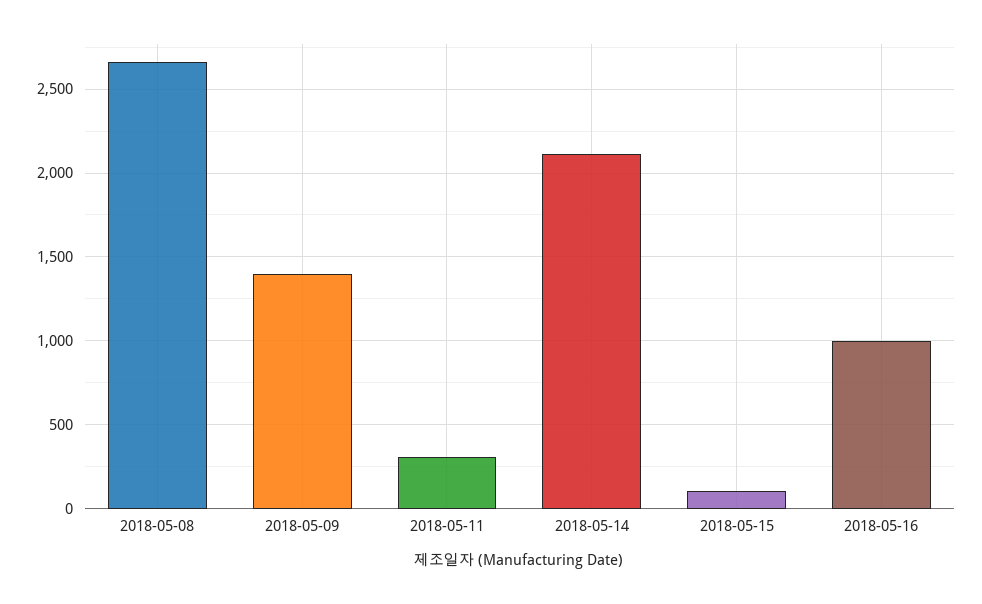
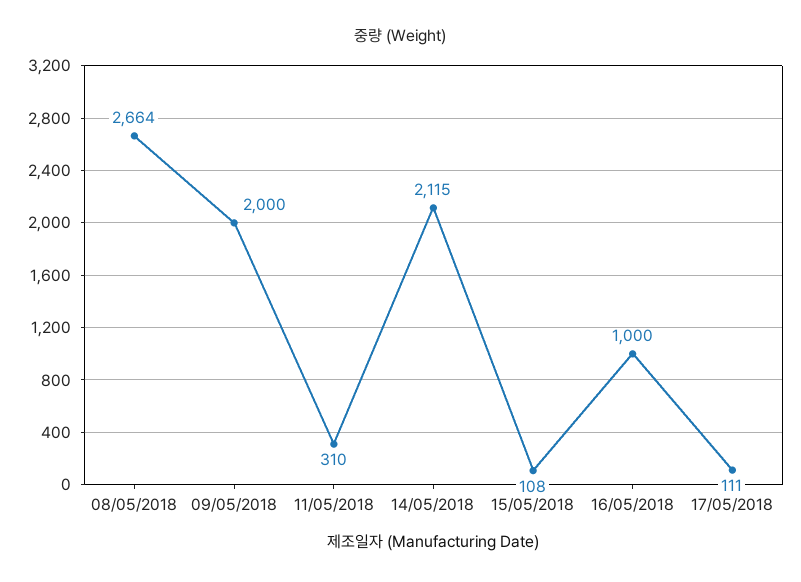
2018-05-09: 1400 -> 2000
17/05/2018: none -> 111

